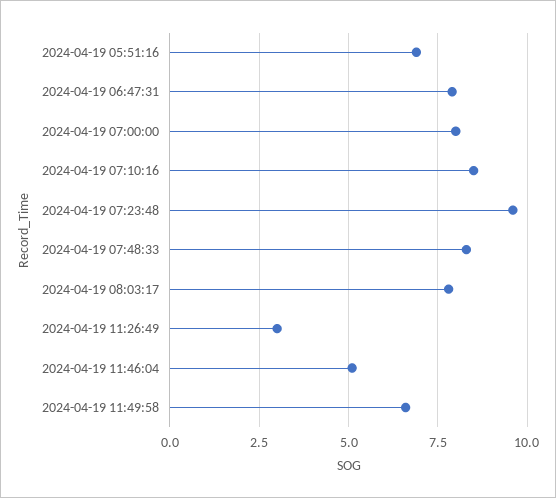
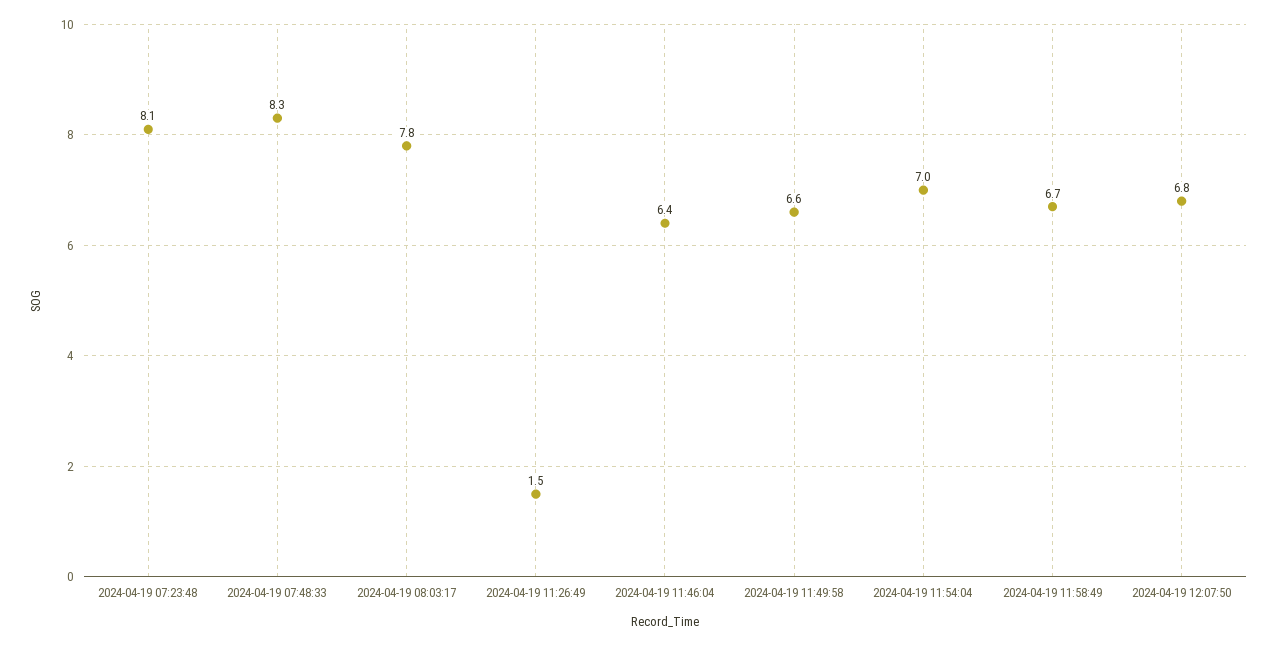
2024-04-19 05:51:16: 7 -> none
2024-04-19 06:47:31: 8 -> none
2024-04-19 07:00:00: 8 -> none
2024-04-19 07:10:16: 8.5 -> none
2024-04-19 07:23:48: 9.5 -> 8.1
2024-04-19 11:26:49: 3 -> 1.5
2024-04-19 11:46:04: 5 -> 6.4
2024-04-19 11:54:04: none -> 7
2024-04-19 11:58:49: none -> 6.7
2024-04-19 12:07:50: none -> 6.8

